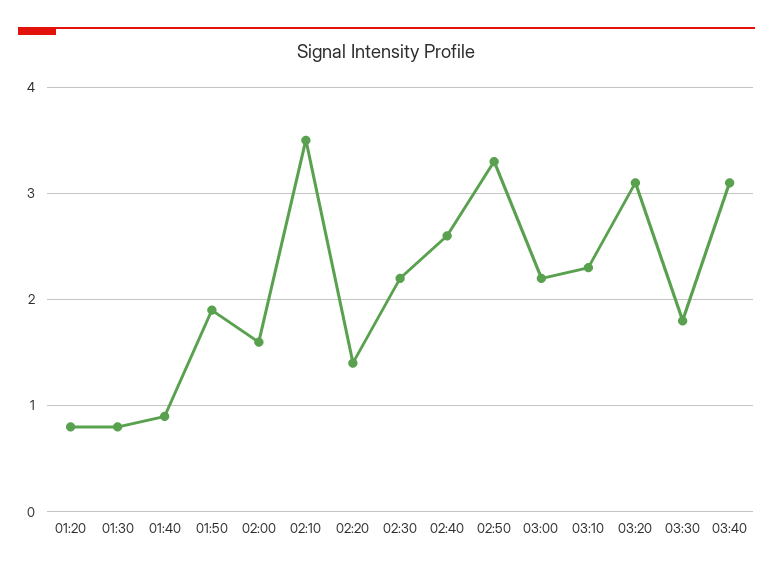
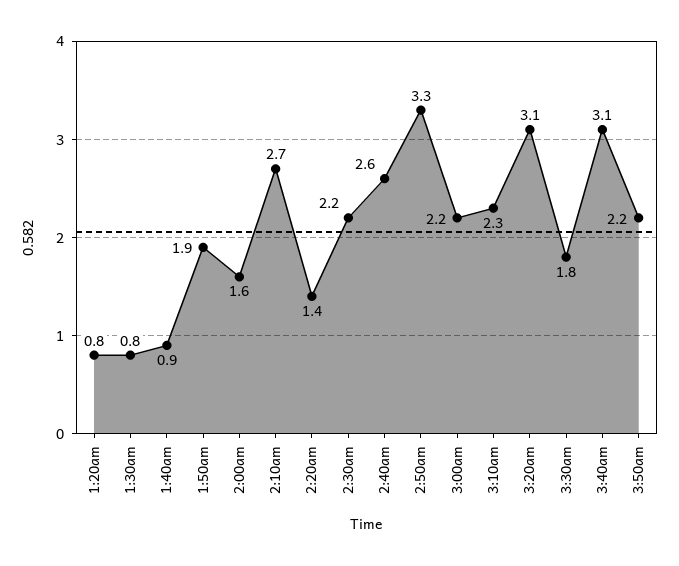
02:10: 3.5 -> 2.7
3:50am: none -> 2.2

